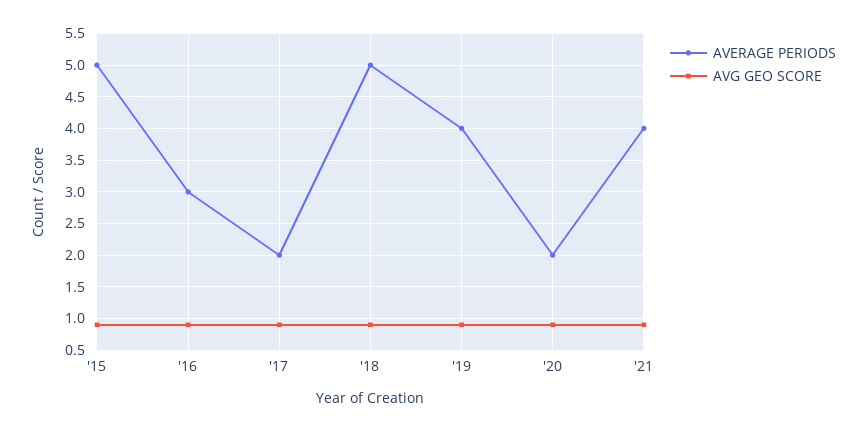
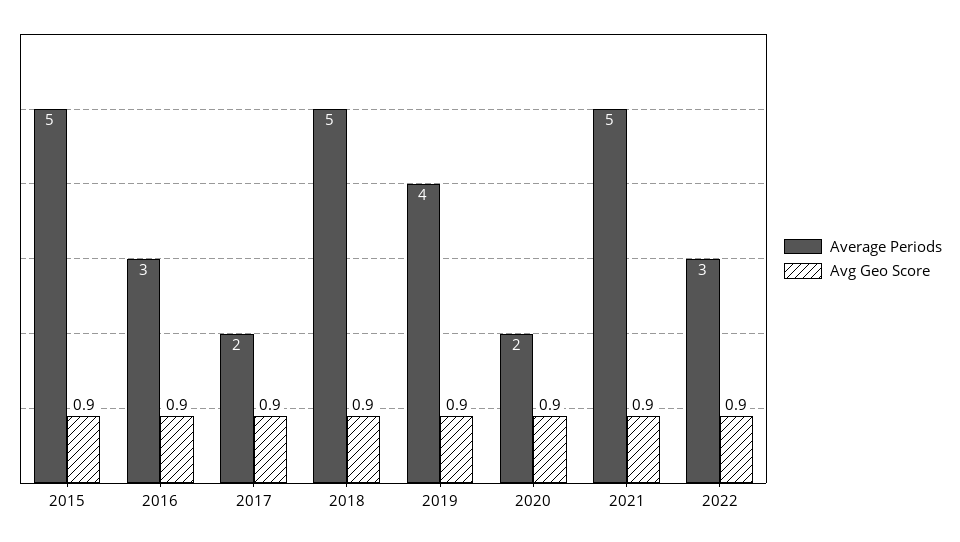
AVERAGE PERIODS, '21: 4 -> 5
AVERAGE PERIODS, 2022: none -> 3
AVG GEO SCORE, 2022: none -> 0.9

